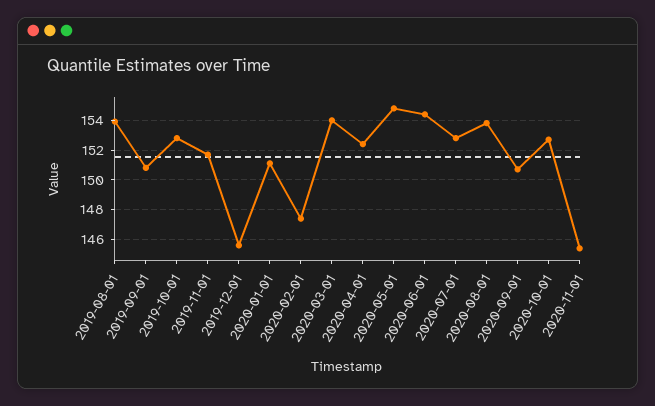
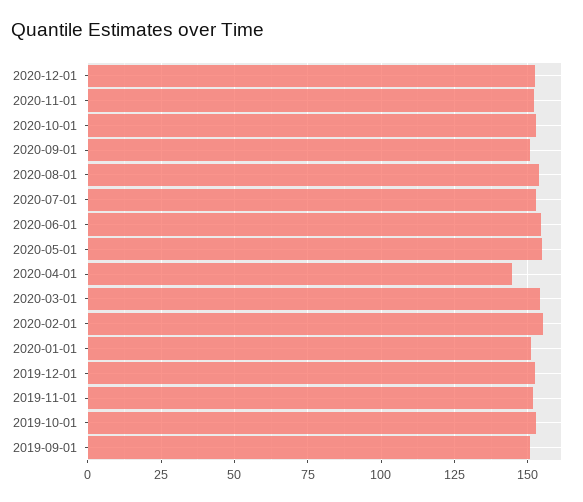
2019-08-01: 154 -> none
2019-12-01: 145.5 -> 152.5
2020-02-01: 147.5 -> 155
2020-04-01: 152.5 -> 145
2020-11-01: 145.5 -> 152.5
2020-12-01: none -> 152.5

